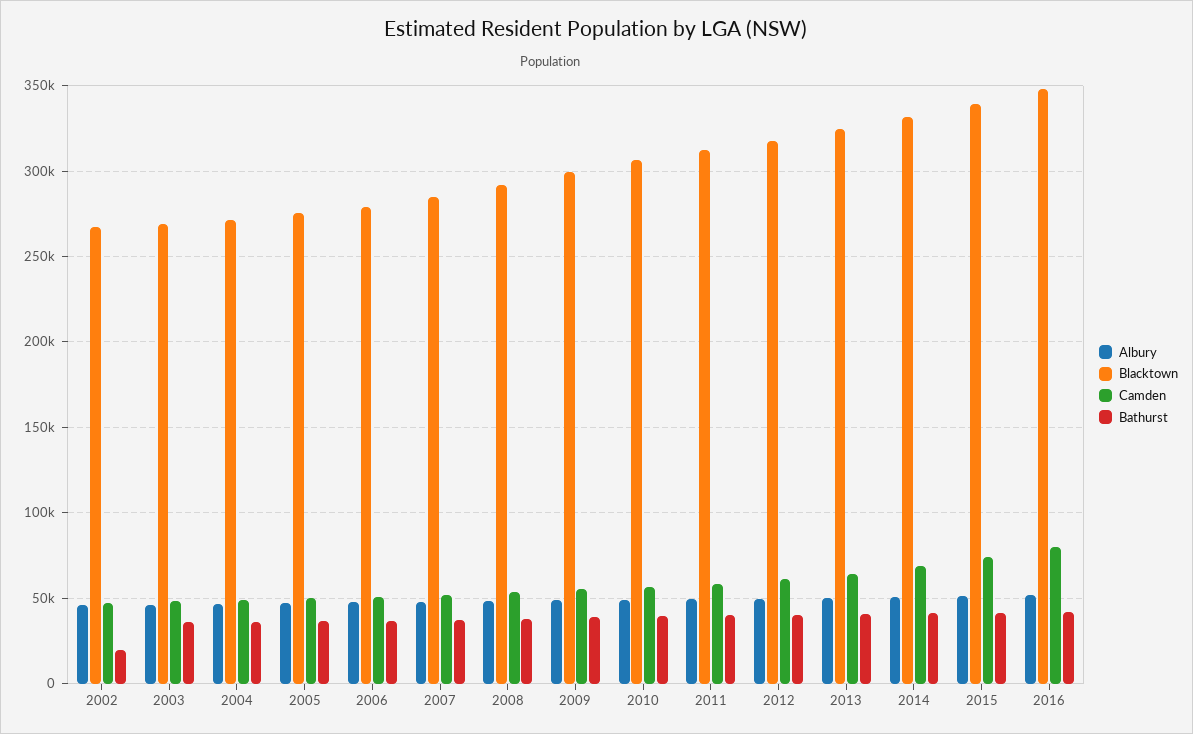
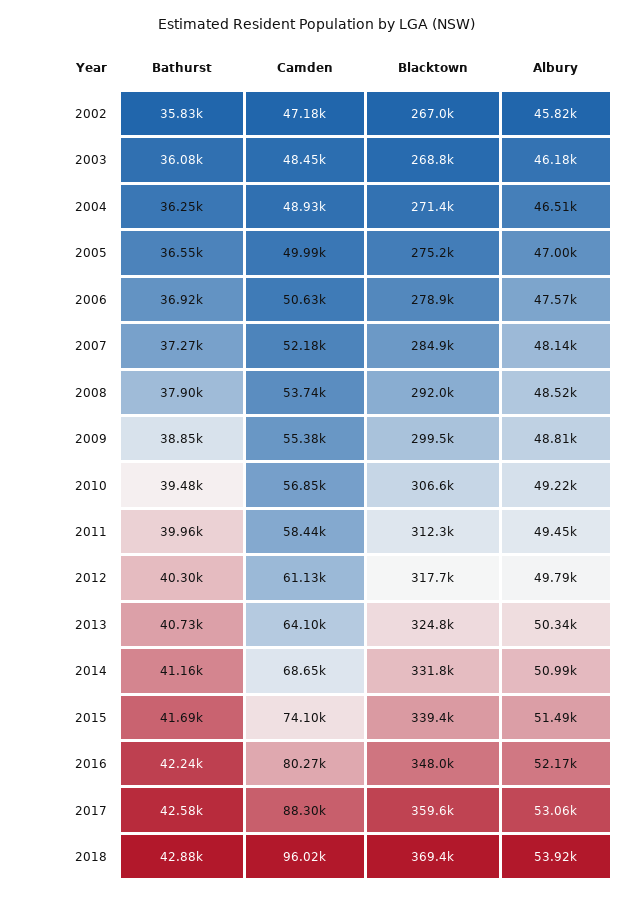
Bathurst, 2002: 20000 -> 35830
Bathurst, 2017: none -> 42580
Camden, 2017: none -> 88300
Blacktown, 2017: none -> 359600
Albury, 2017: none -> 53060
Bathurst, 2018: none -> 42880
Camden, 2018: none -> 96020
Blacktown, 2018: none -> 369400
Albury, 2018: none -> 53920

